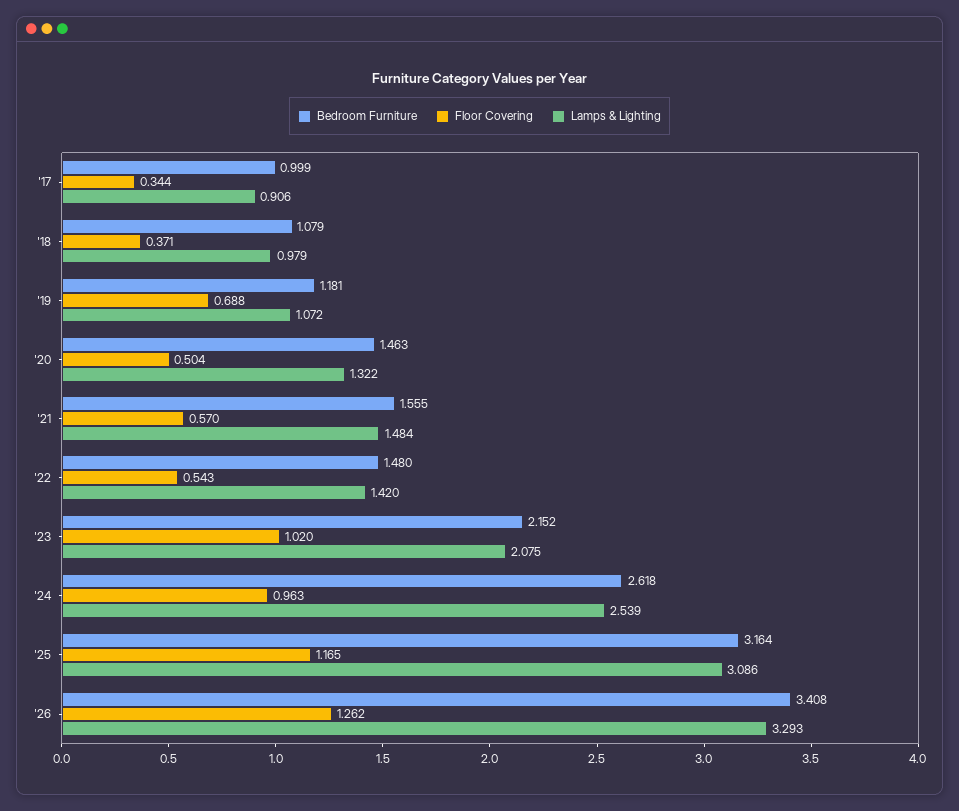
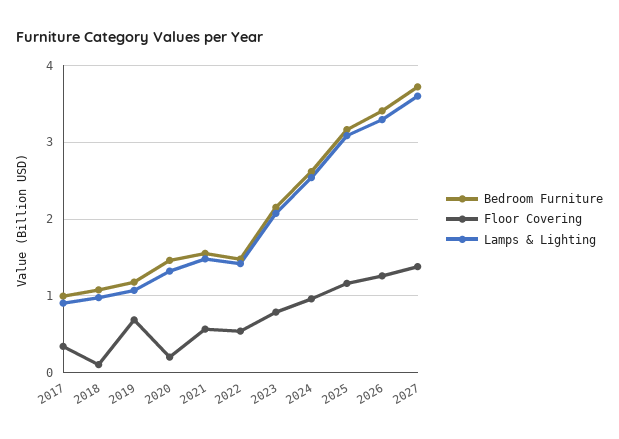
Floor Covering, '18: 0.371 -> 0.1
Floor Covering, '20: 0.504 -> 0.2
Floor Covering, '23: 1.02 -> 0.8
Bedroom Furniture, 2027: none -> 3.7
Floor Covering, 2027: none -> 1.4
Lamps & Lighting, 2027: none -> 3.6

